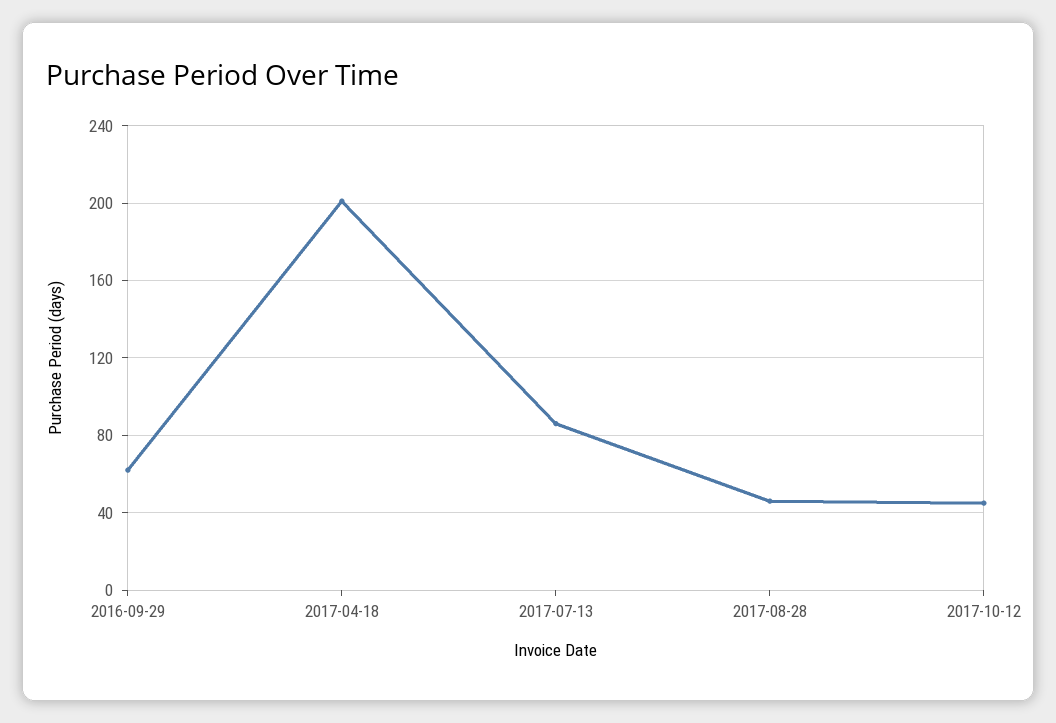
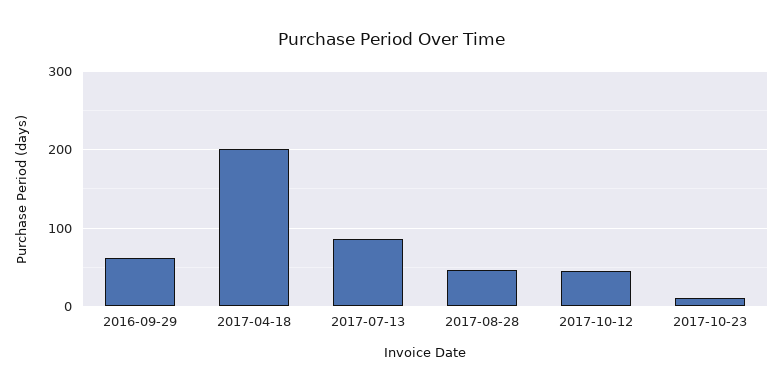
2017-10-23: none -> 10

